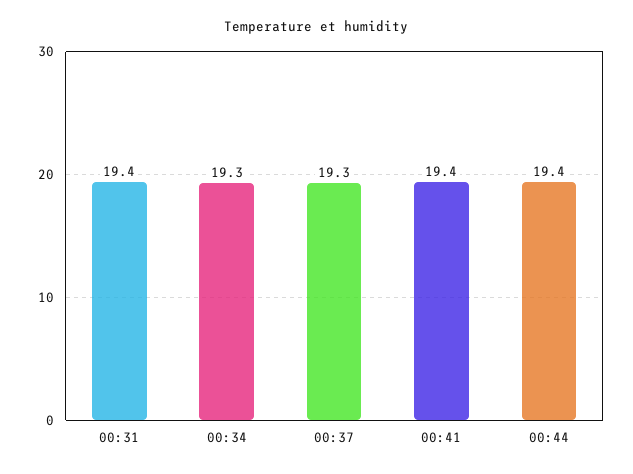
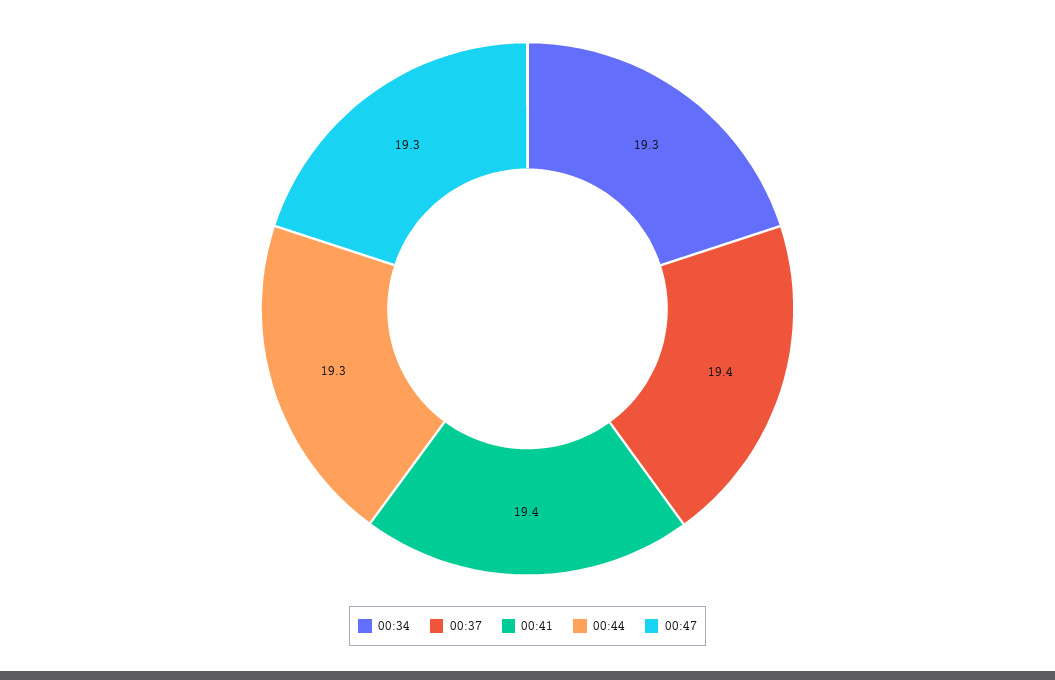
00:31: 19.4 -> none
00:37: 19.3 -> 19.4
00:44: 19.4 -> 19.3
00:47: none -> 19.3

